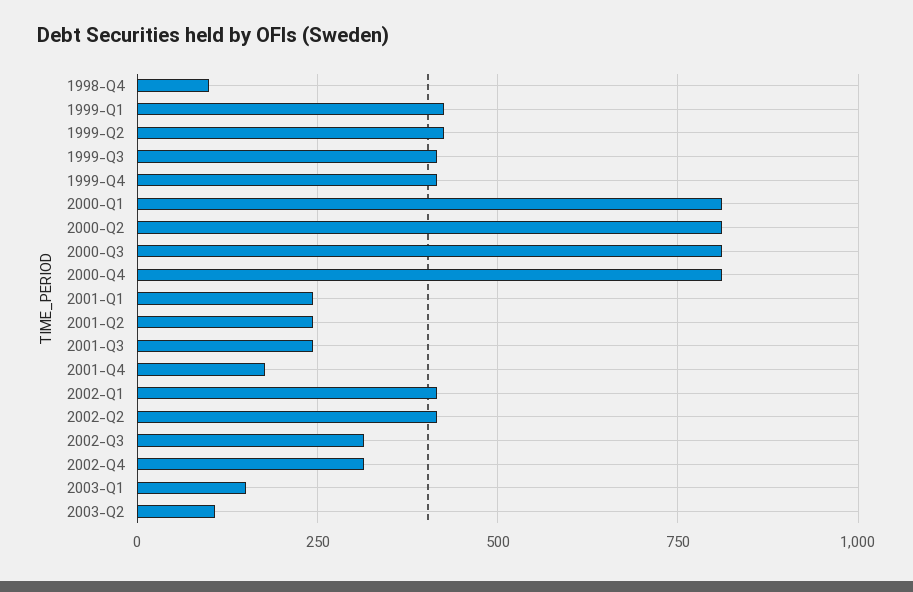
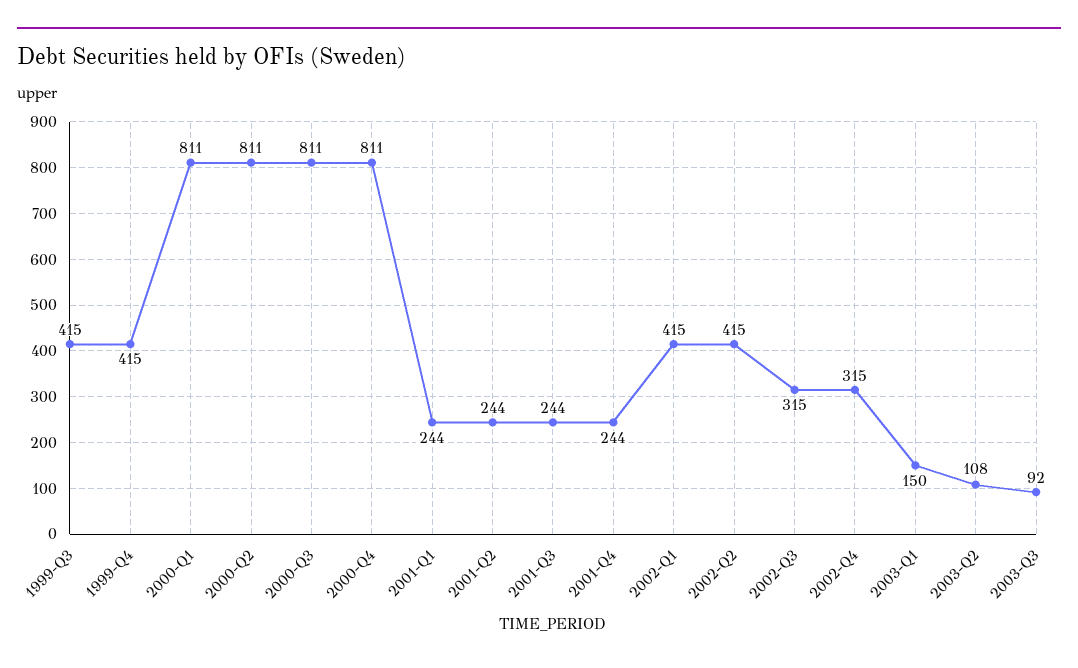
1998-Q4: 100 -> none
1999-Q1: 425 -> none
1999-Q2: 425 -> none
2001-Q4: 175 -> 244
2003-Q3: none -> 92

